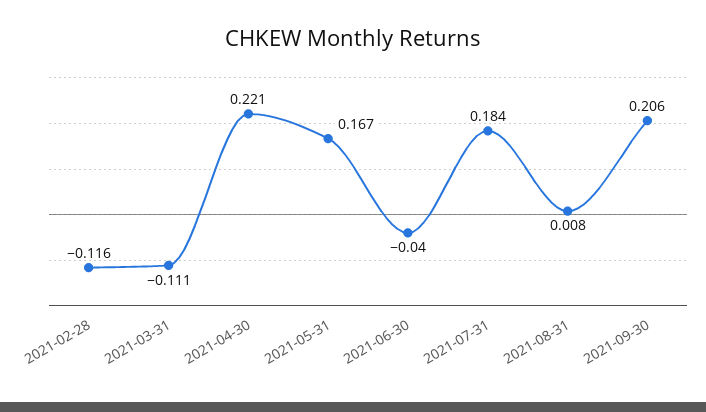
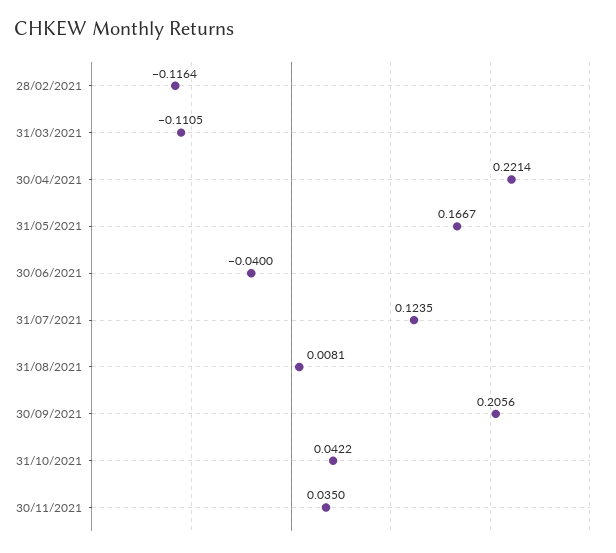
2021-07-31: 0.184 -> 0.1235
31/10/2021: none -> 0.0422
30/11/2021: none -> 0.035

